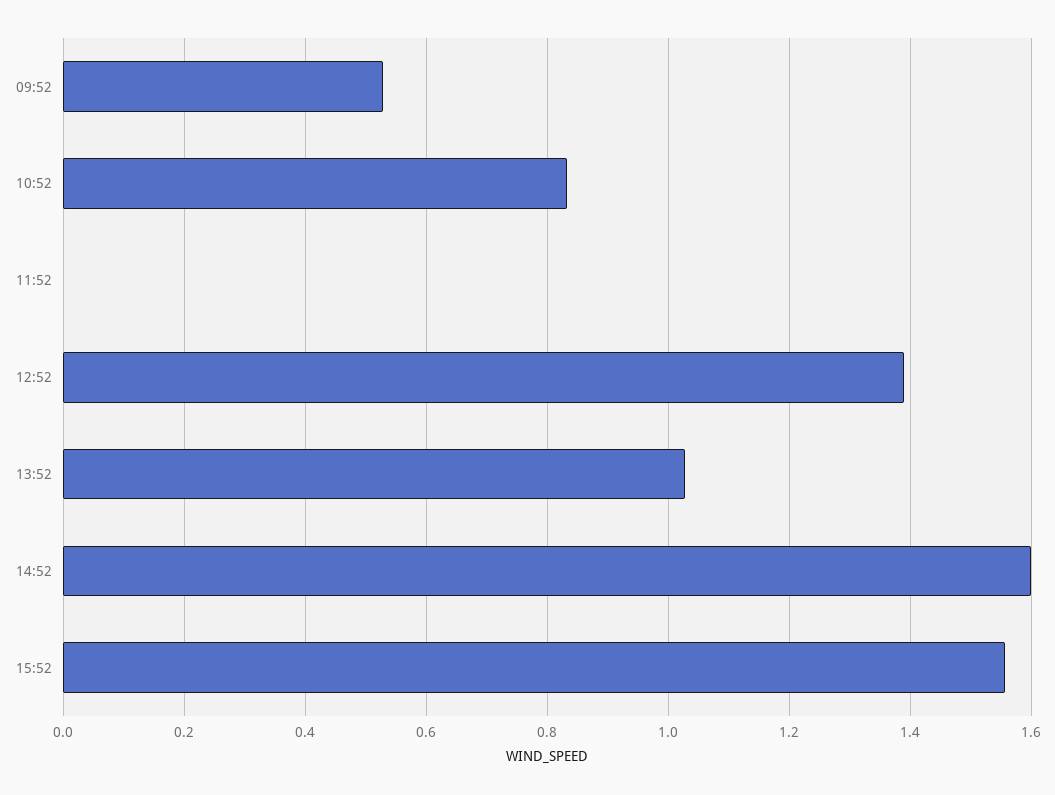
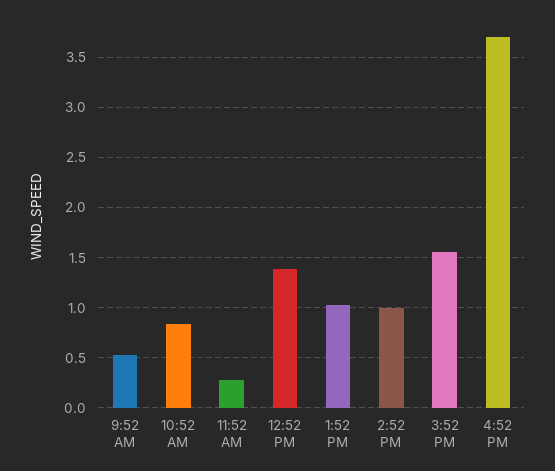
11:52: 0 -> 0.3
14:52: 1.6 -> 1
4:52 PM: none -> 3.7

